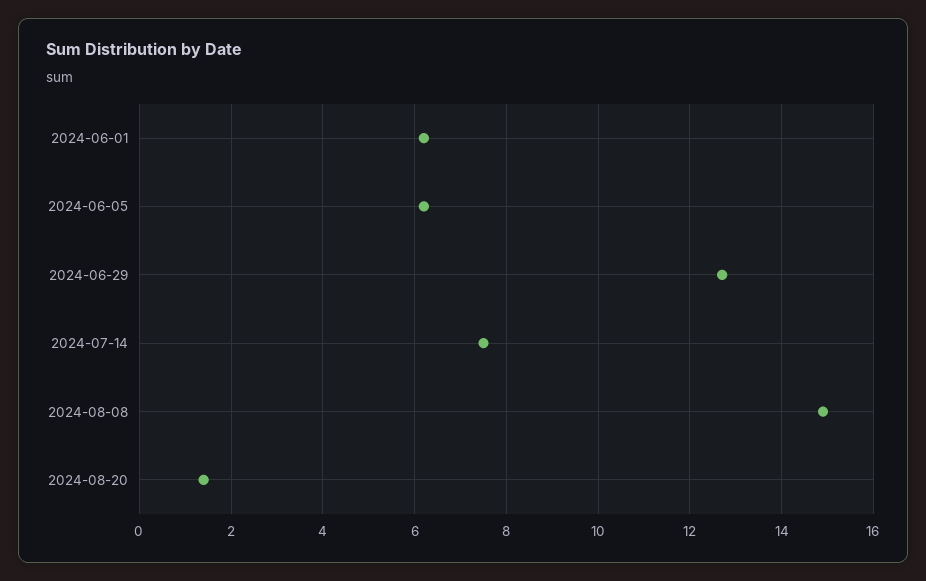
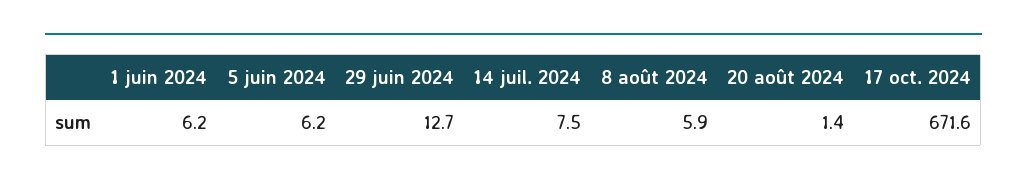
2024-08-08: 15 -> 5.9
17 oct. 2024: none -> 671.6

